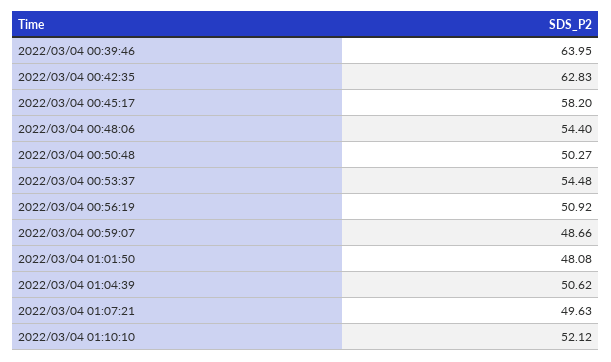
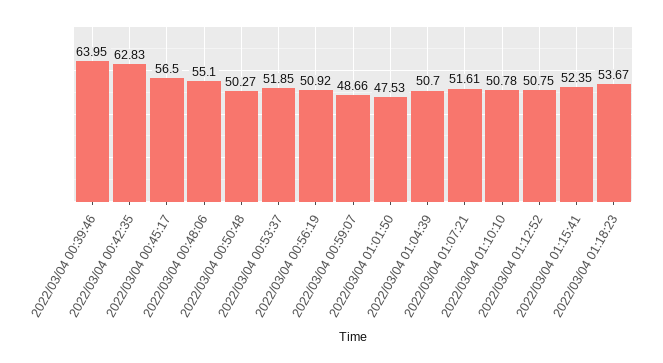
2022/03/04 00:45:17: 58.2 -> 56.5
2022/03/04 00:48:06: 54.4 -> 55.1
2022/03/04 00:53:37: 54.48 -> 51.85
2022/03/04 01:01:50: 48.08 -> 47.53
2022/03/04 01:04:39: 50.62 -> 50.7
2022/03/04 01:07:21: 49.63 -> 51.61
2022/03/04 01:10:10: 52.12 -> 50.78
2022/03/04 01:12:52: none -> 50.75
2022/03/04 01:15:41: none -> 52.35
2022/03/04 01:18:23: none -> 53.67

